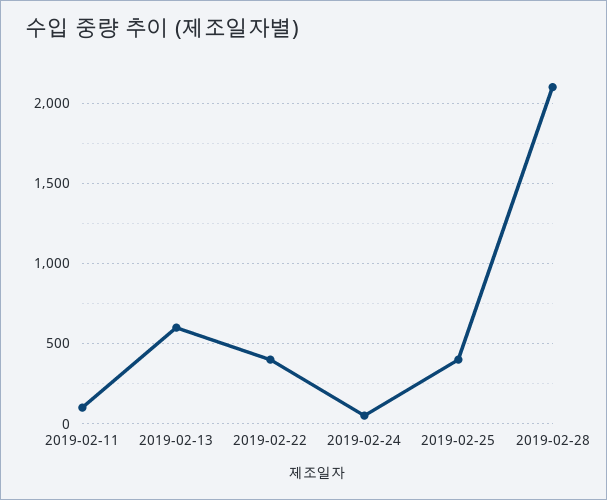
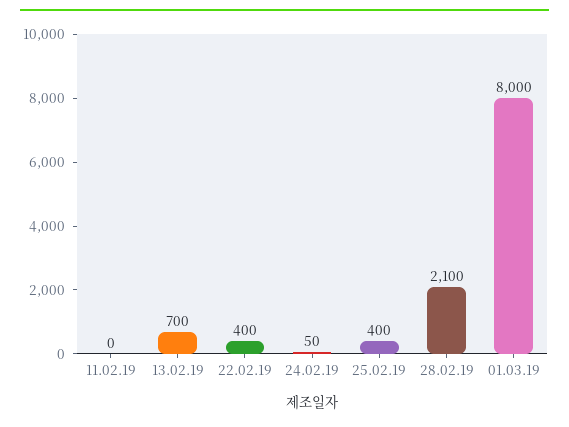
2019-02-11: 100 -> 0
2019-02-13: 600 -> 700
01.03.19: none -> 8000

